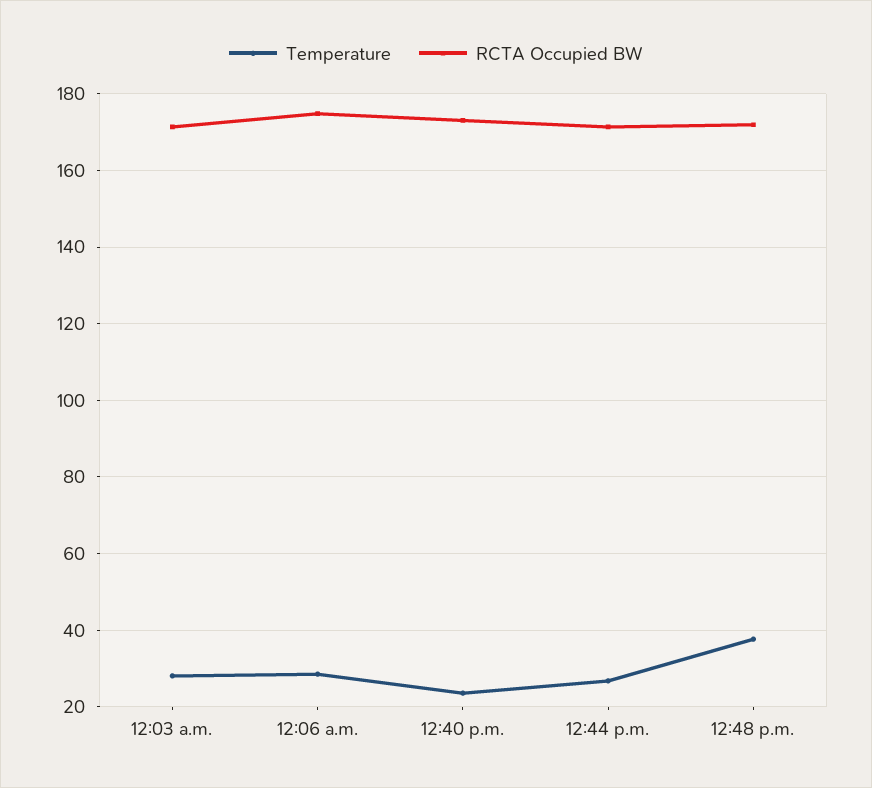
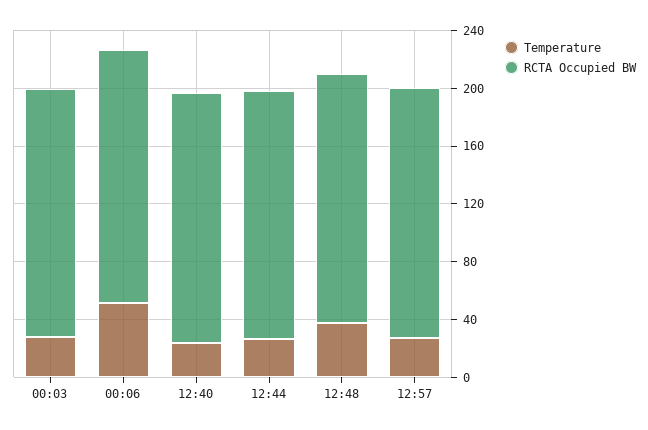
Temperature, 12:06 a.m.: 28 -> 50
Temperature, 12:57: none -> 30
RCTA Occupied BW, 12:57: none -> 170

